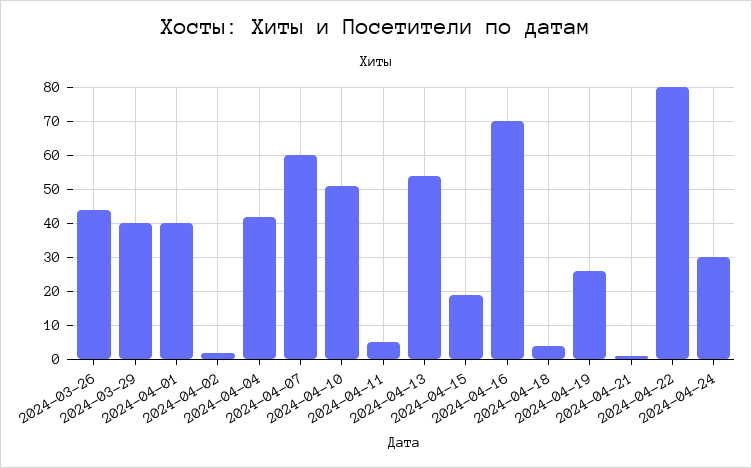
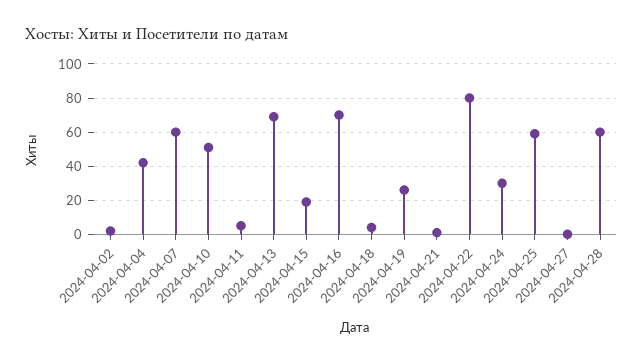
2024-03-26: 45 -> none
2024-03-29: 40 -> none
2024-04-01: 40 -> none
2024-04-13: 55 -> 70
2024-04-25: none -> 60
2024-04-27: none -> 0
2024-04-28: none -> 60

